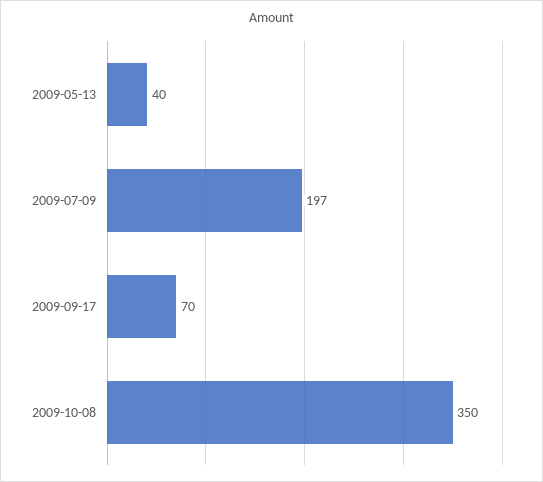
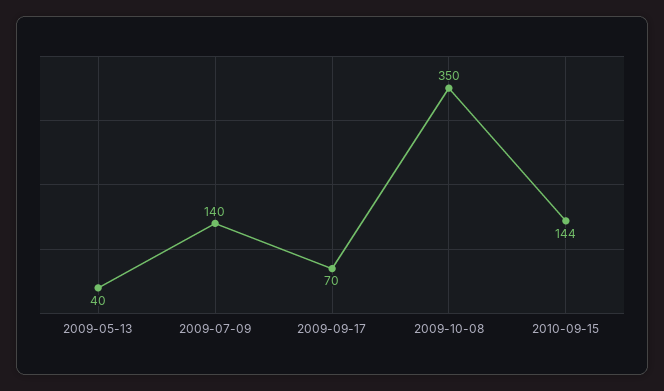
2009-07-09: 197 -> 140
2010-09-15: none -> 144

